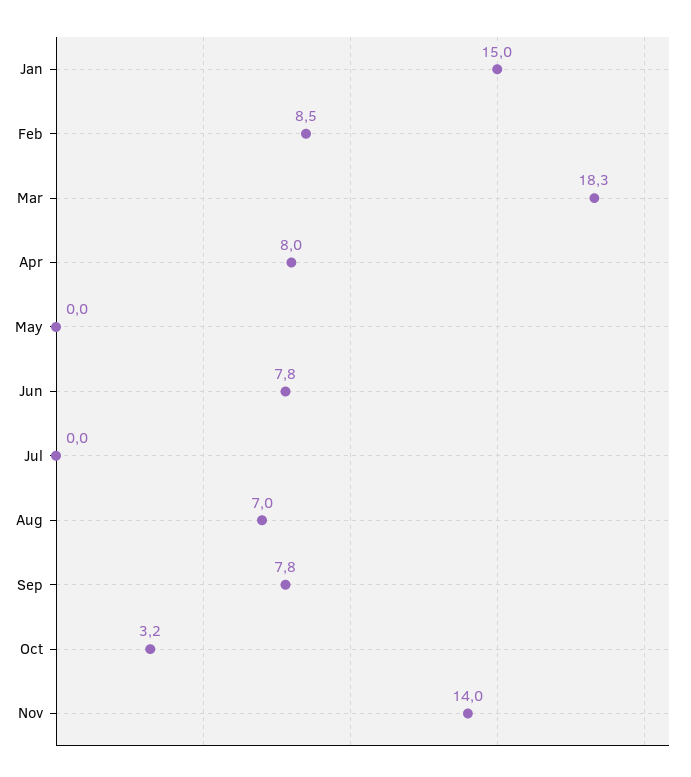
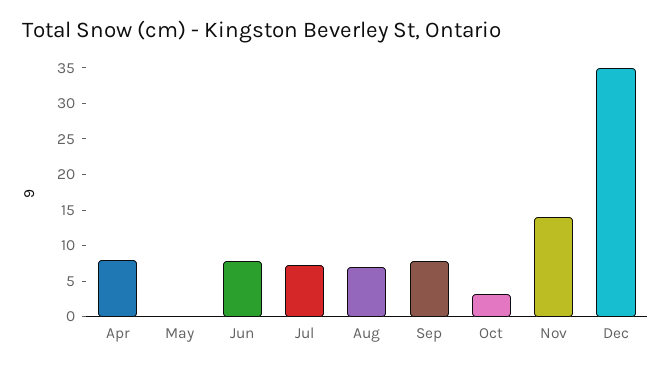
Jan: 15 -> none
Feb: 8.5 -> none
Mar: 18.3 -> none
Jul: 0 -> 7.5
Dec: none -> 35

